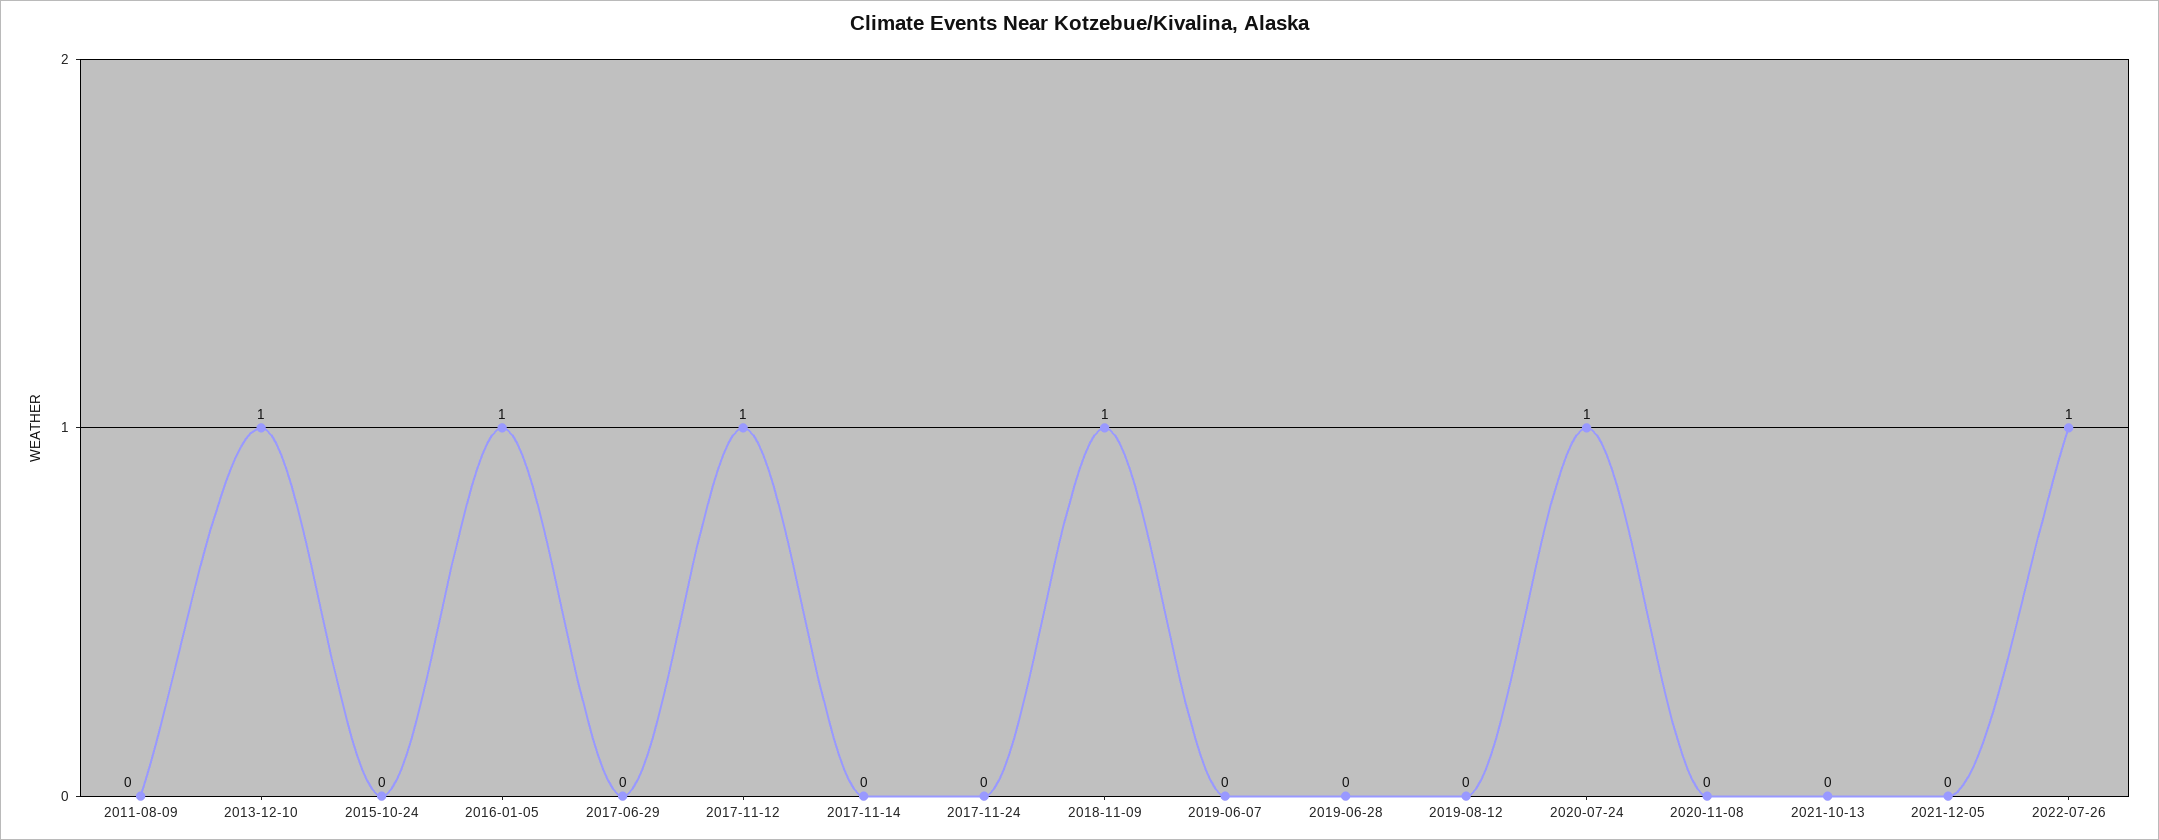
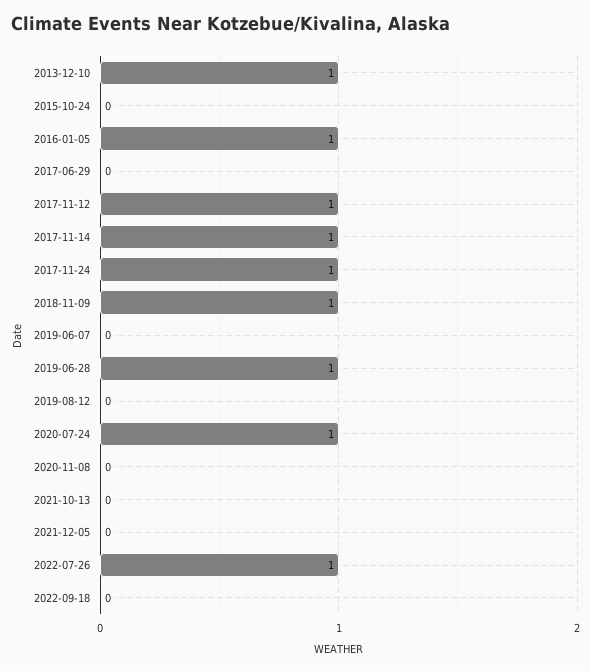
2011-08-09: 0 -> none
2017-11-14: 0 -> 1
2017-11-24: 0 -> 1
2019-06-28: 0 -> 1
2022-09-18: none -> 0

